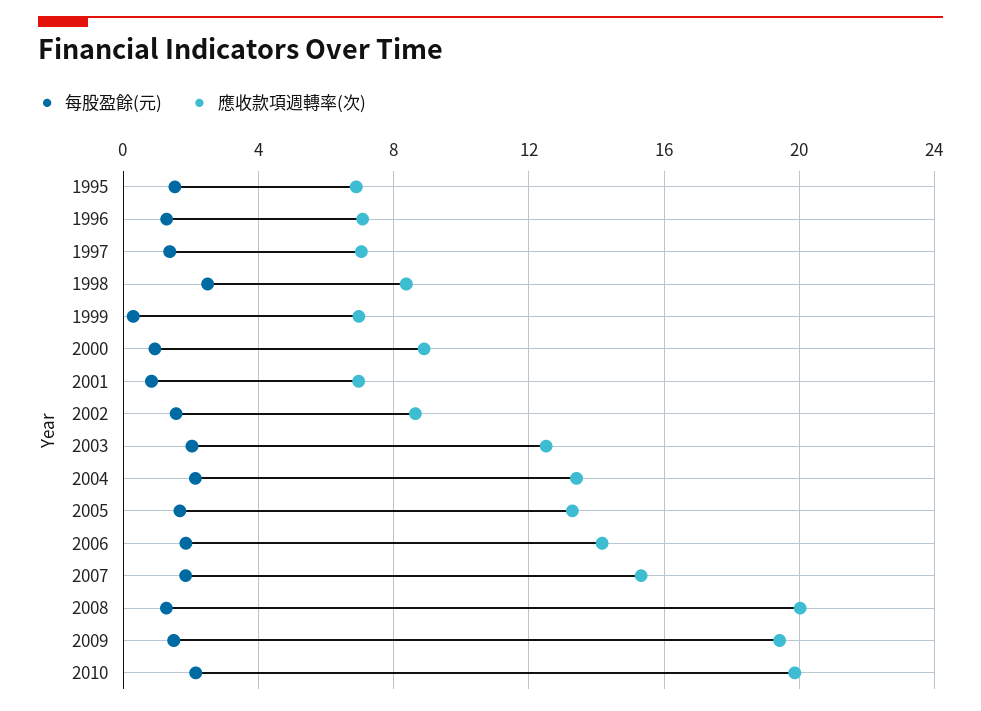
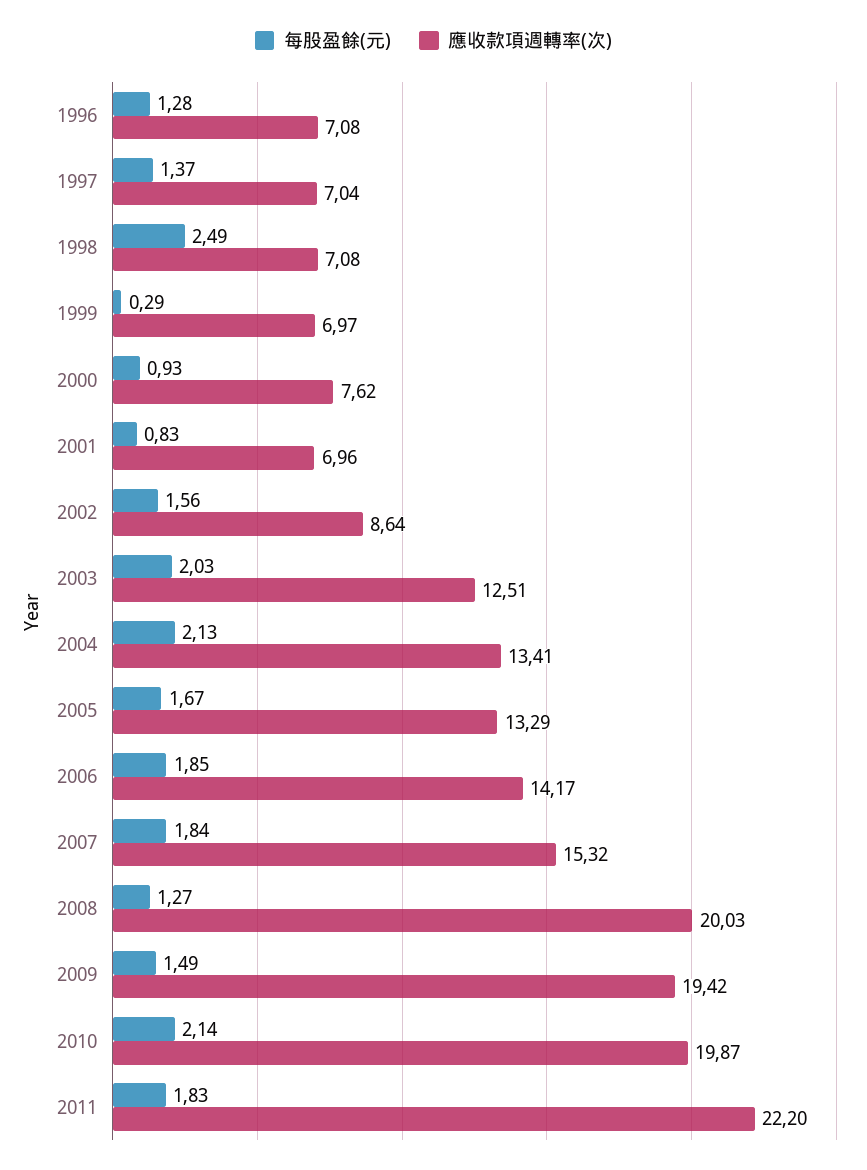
每股盈餘(元), 1995: 1.5 -> none
應收款項週轉率(次), 1995: 7 -> none
應收款項週轉率(次), 1998: 8.5 -> 7.08
應收款項週轉率(次), 2000: 9 -> 7.62
每股盈餘(元), 2011: none -> 1.83
應收款項週轉率(次), 2011: none -> 22.2

